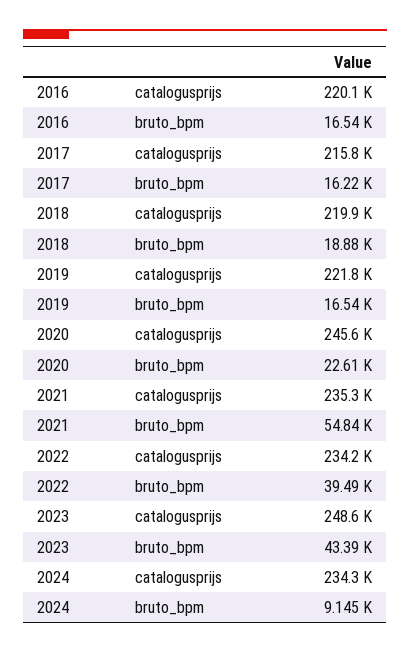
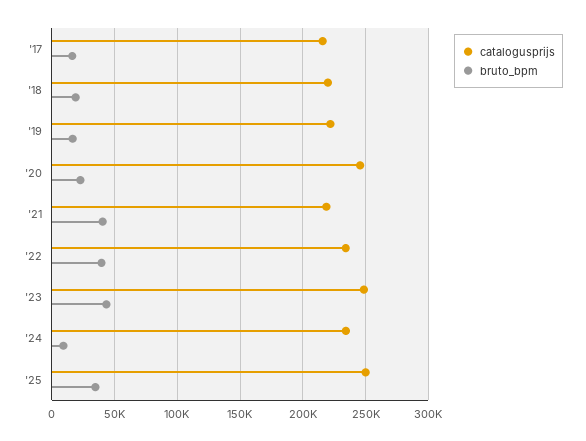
catalogusprijs, 2016: 220100 -> none
bruto_bpm, 2016: 16540 -> none
catalogusprijs, 2021: 235300 -> 220000
bruto_bpm, 2021: 54840 -> 40000
catalogusprijs, '25: none -> 250000
bruto_bpm, '25: none -> 35000

